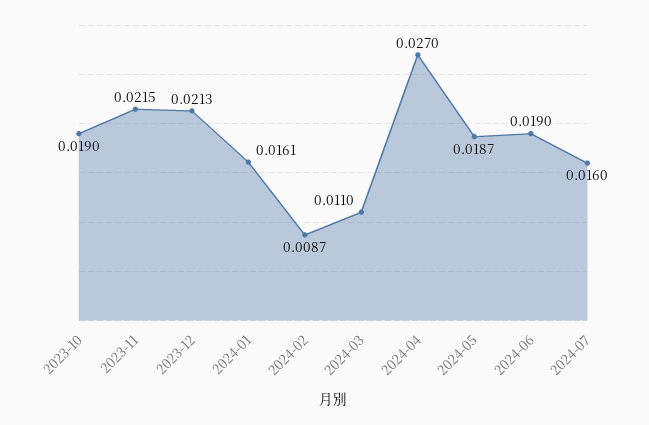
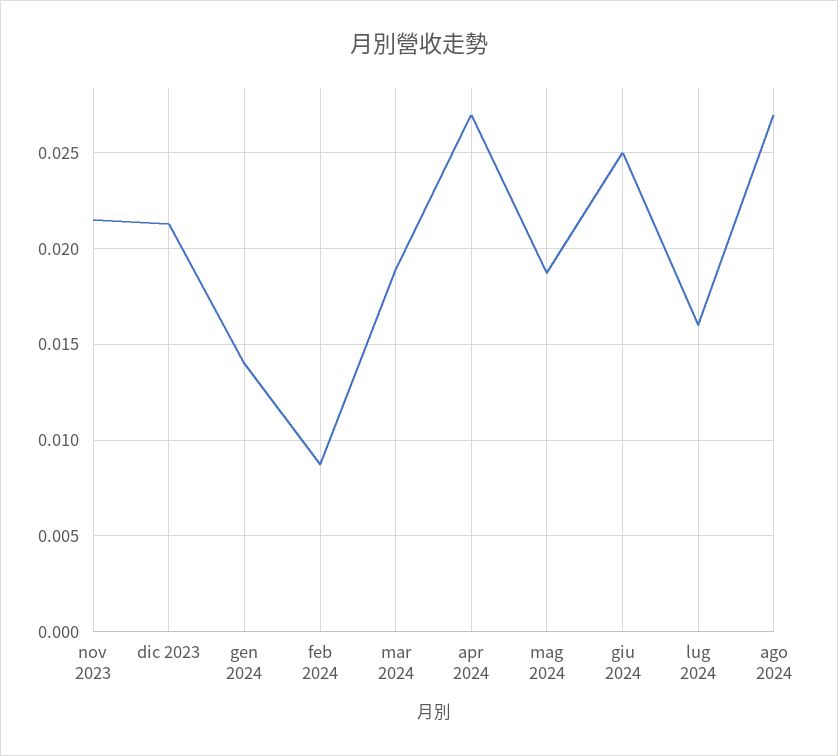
2023-10: 0.019 -> none
2024-01: 0.0161 -> 0.014
2024-03: 0.011 -> 0.019
2024-06: 0.019 -> 0.025
ago 2024: none -> 0.027

